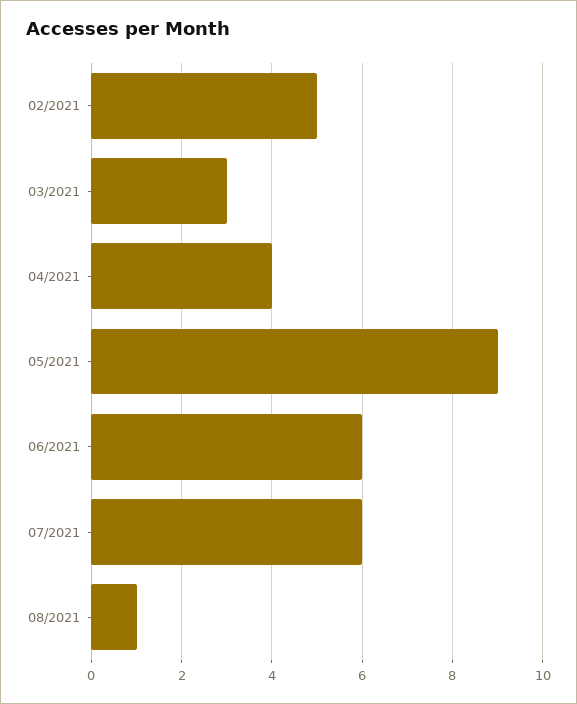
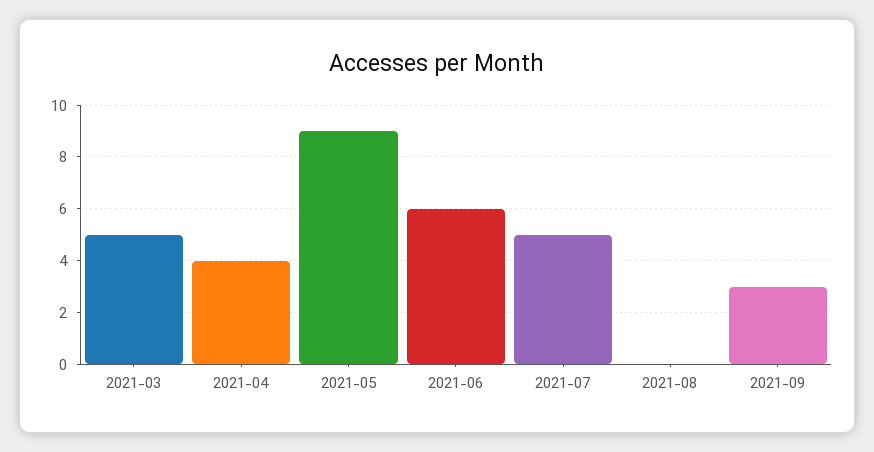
02/2021: 5 -> none
03/2021: 3 -> 5
07/2021: 6 -> 5
08/2021: 1 -> 0
2021-09: none -> 3

